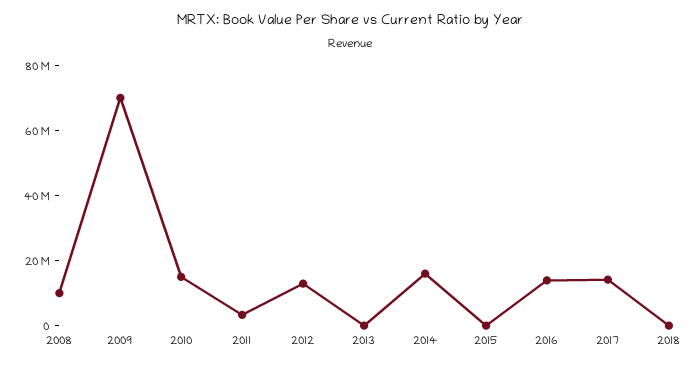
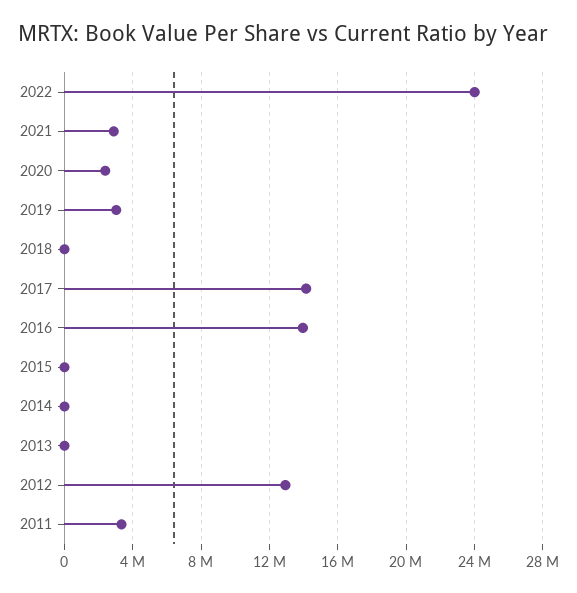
2008: 10000000 -> none
2009: 70000000 -> none
2010: 15000000 -> none
2014: 15000000 -> 0
2022: none -> 24000000
2021: none -> 3000000
2020: none -> 2500000
2019: none -> 3000000

